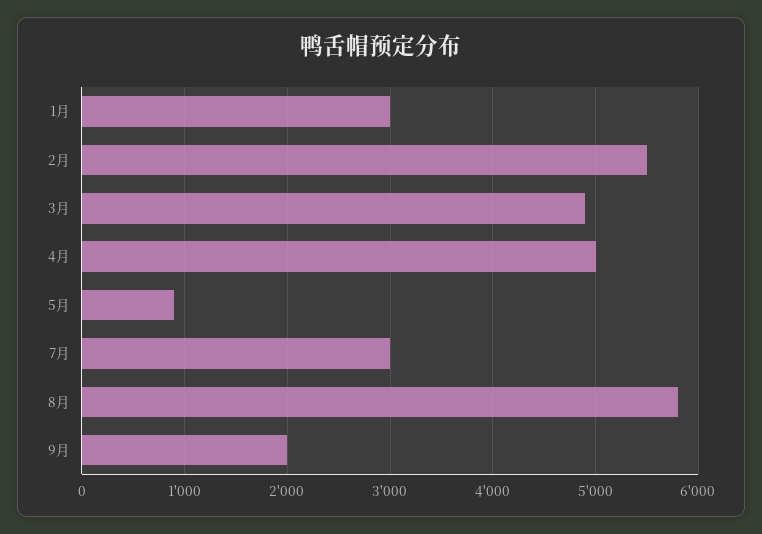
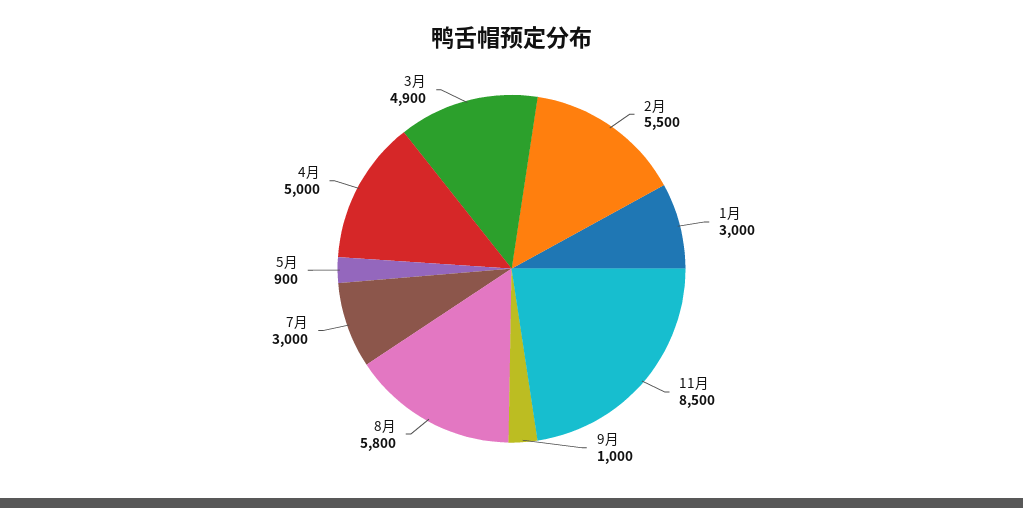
9月: 2000 -> 1000
11月: none -> 8500

